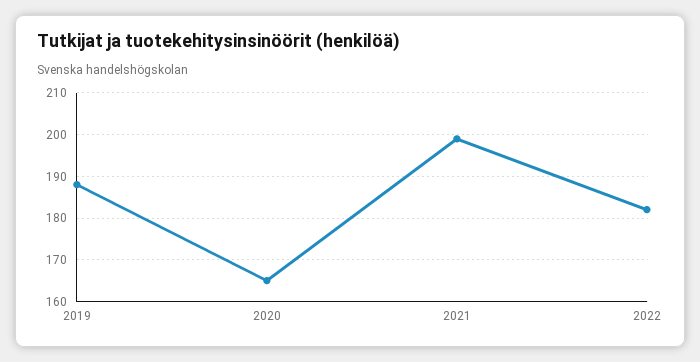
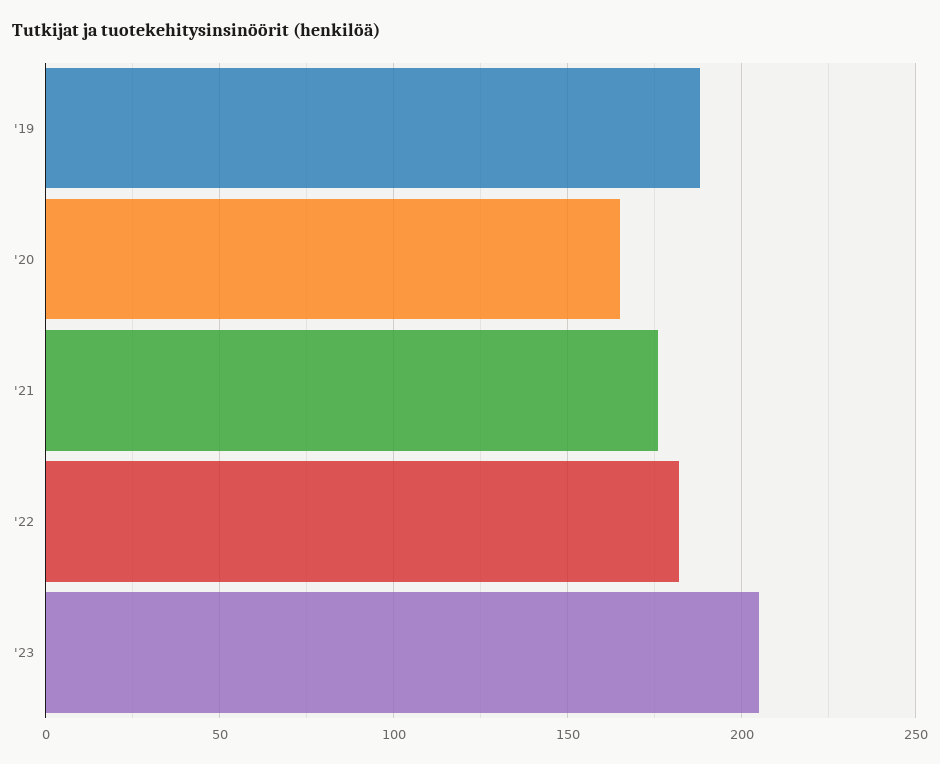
2021: 200 -> 175
'23: none -> 205

